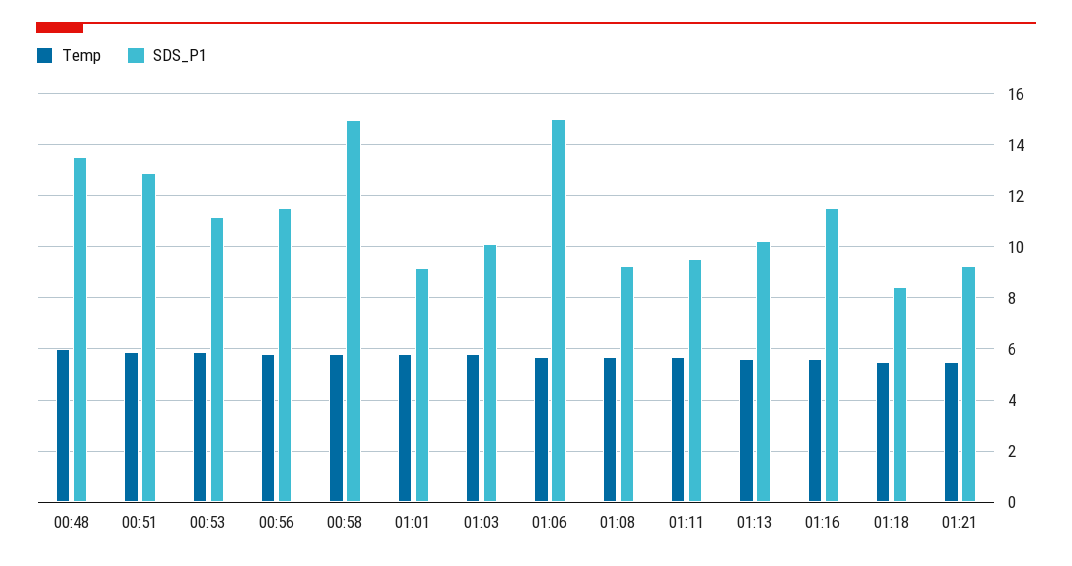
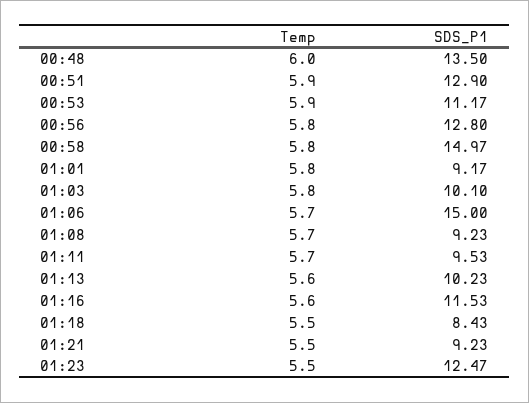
SDS_P1, 00:56: 11.5 -> 12.8
Temp, 01:23: none -> 5.5
SDS_P1, 01:23: none -> 12.47

